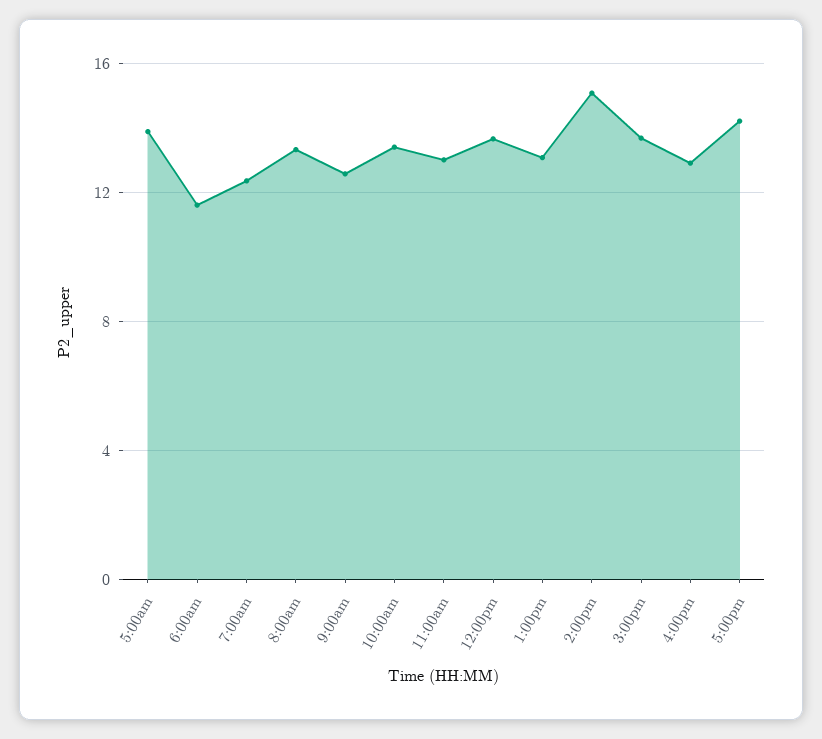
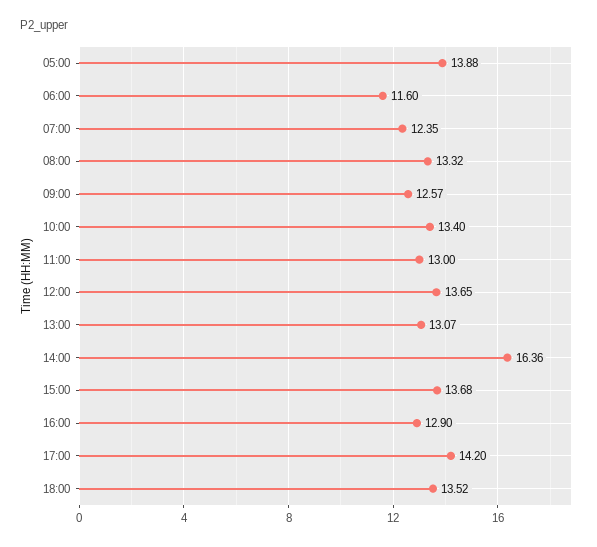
2:00pm: 15 -> 16.36
18:00: none -> 13.52

